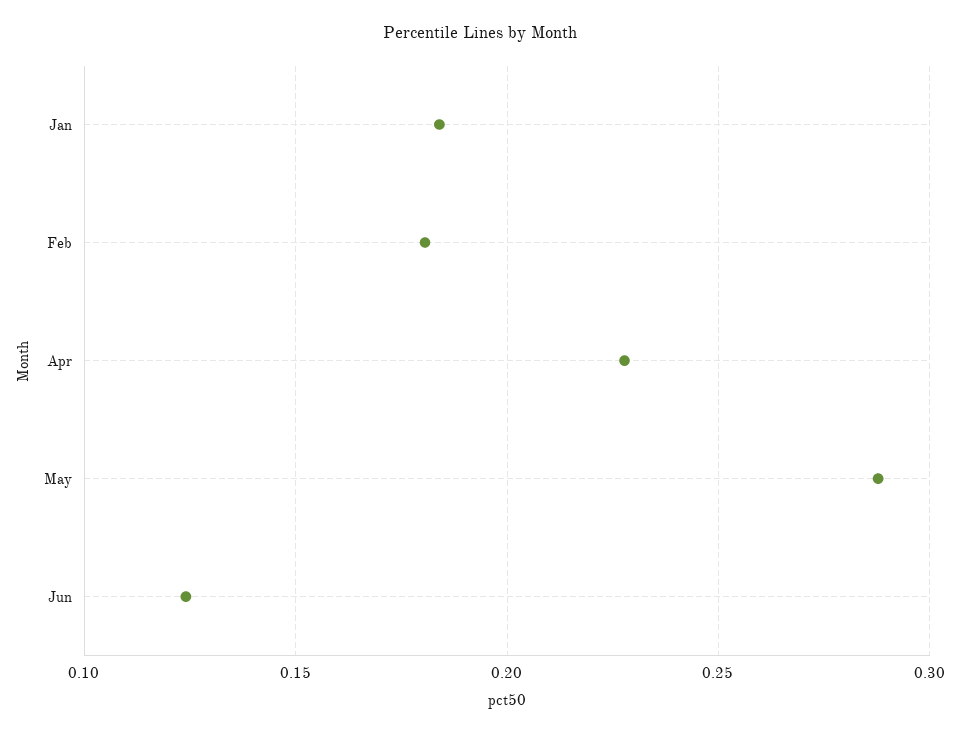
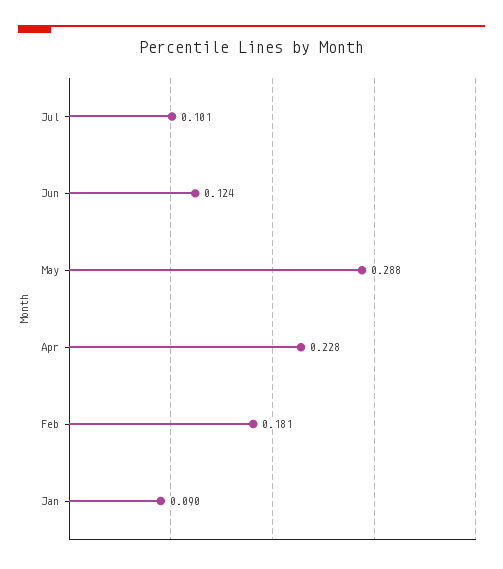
Jan: 0.185 -> 0.09
Jul: none -> 0.101

